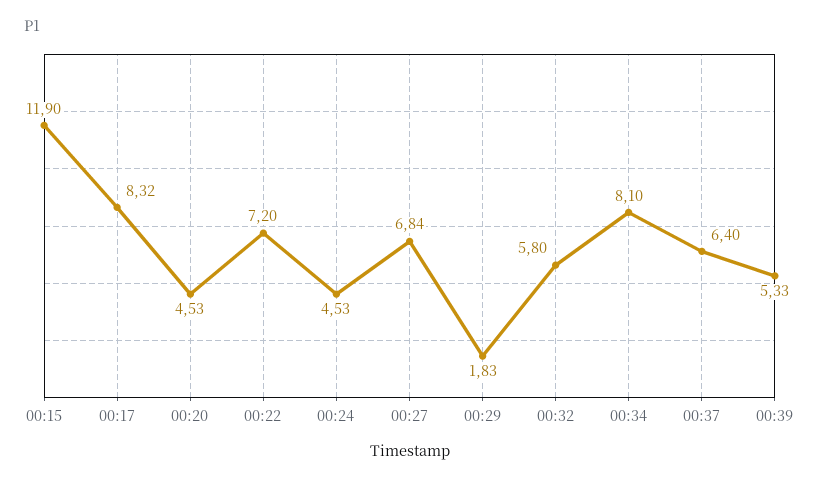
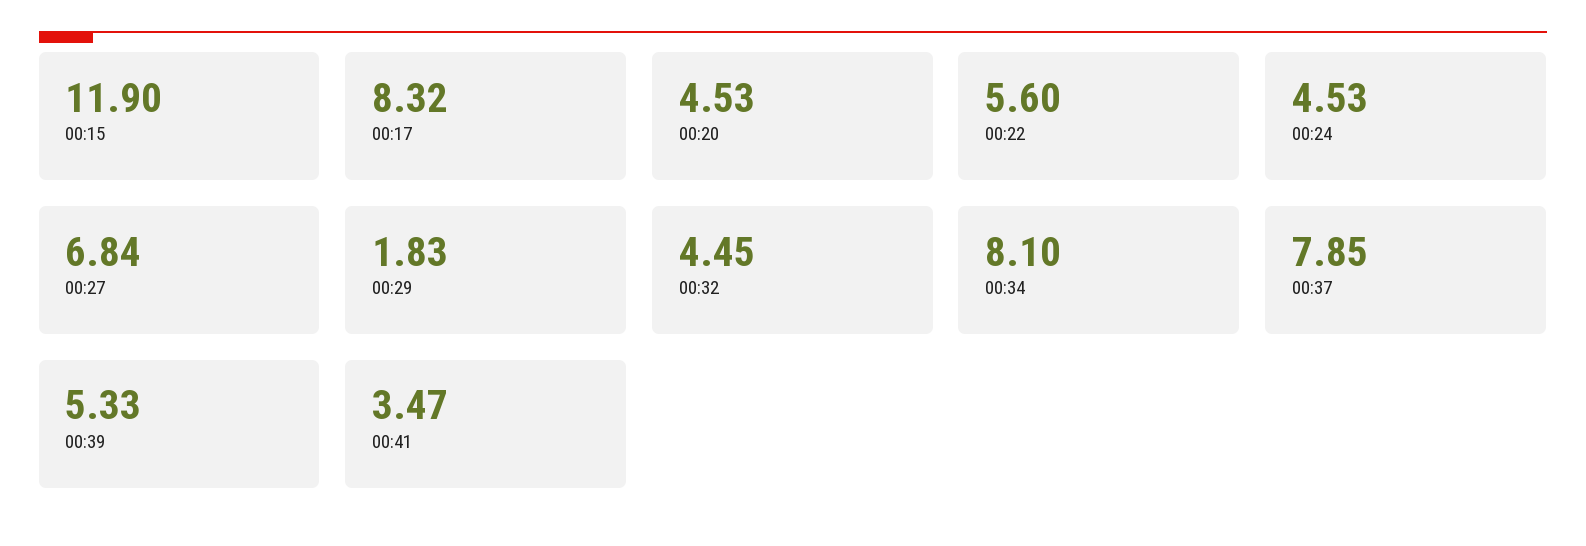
00:22: 7.2 -> 5.6
00:32: 5.8 -> 4.45
00:37: 6.4 -> 7.85
00:41: none -> 3.47

